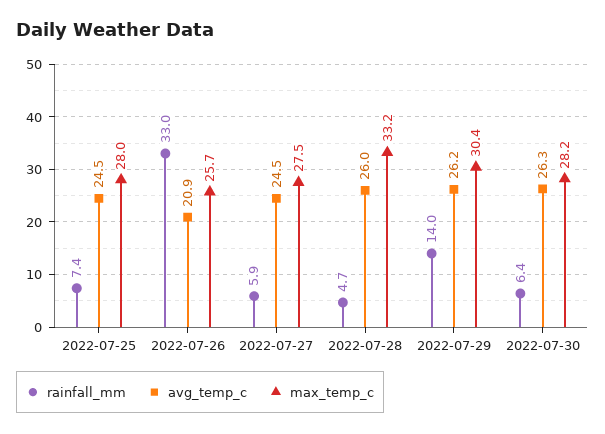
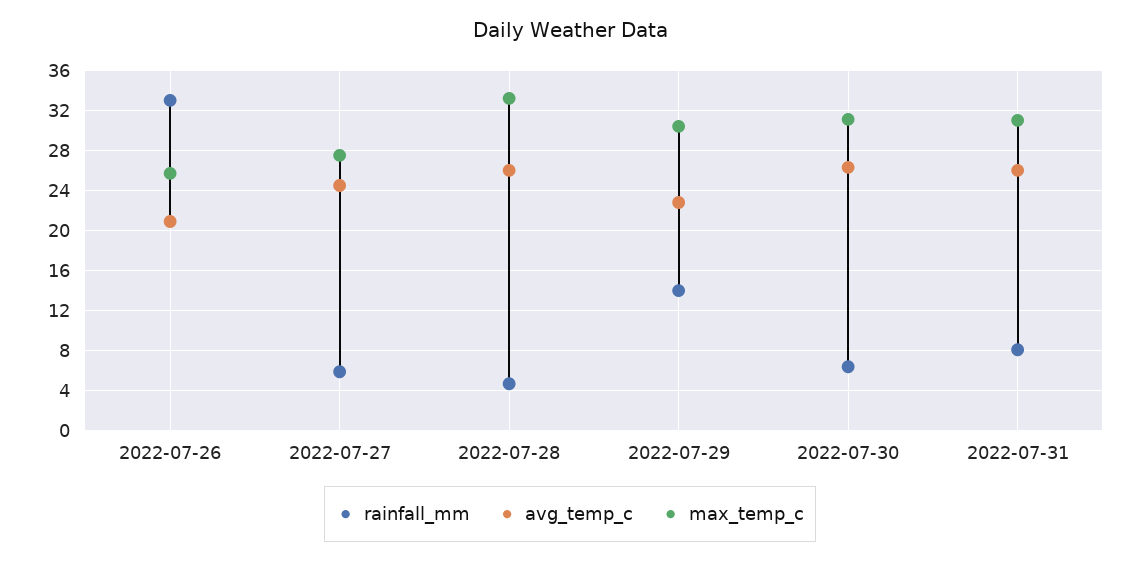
rainfall_mm, 2022-07-25: 7.4 -> none
avg_temp_c, 2022-07-25: 24.5 -> none
max_temp_c, 2022-07-25: 28 -> none
avg_temp_c, 2022-07-29: 26.2 -> 23
max_temp_c, 2022-07-30: 28.2 -> 31
rainfall_mm, 2022-07-31: none -> 8
avg_temp_c, 2022-07-31: none -> 26
max_temp_c, 2022-07-31: none -> 31

